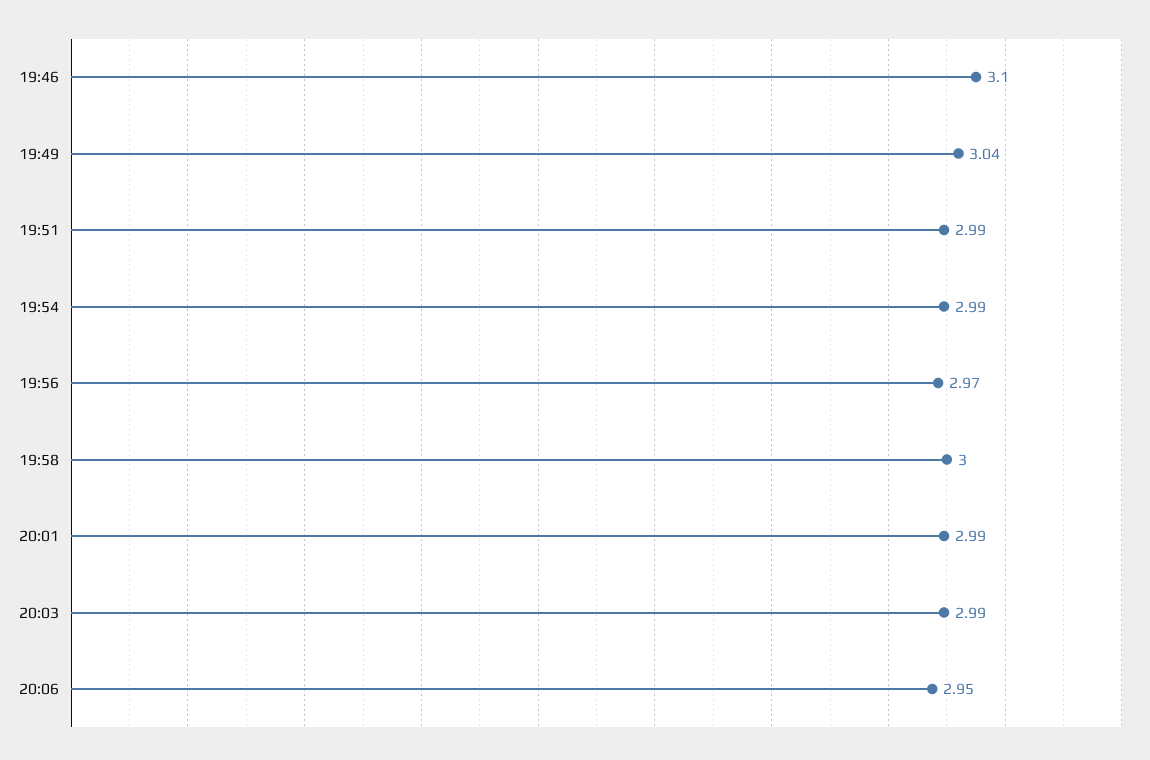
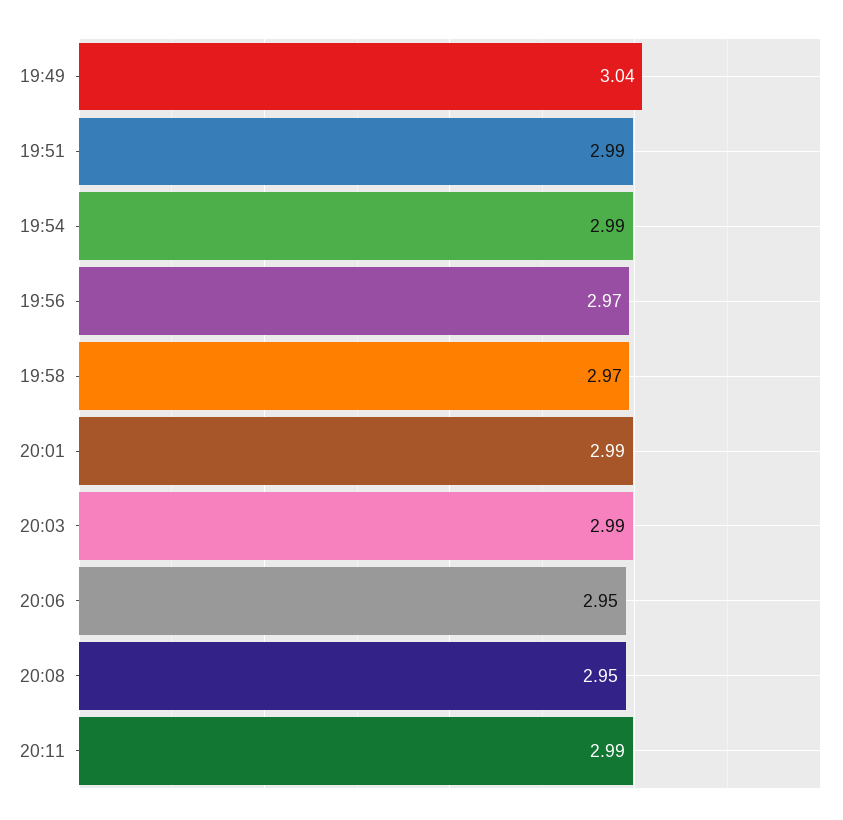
19:46: 3.1 -> none
19:58: 3 -> 2.97
20:08: none -> 2.95
20:11: none -> 2.99

